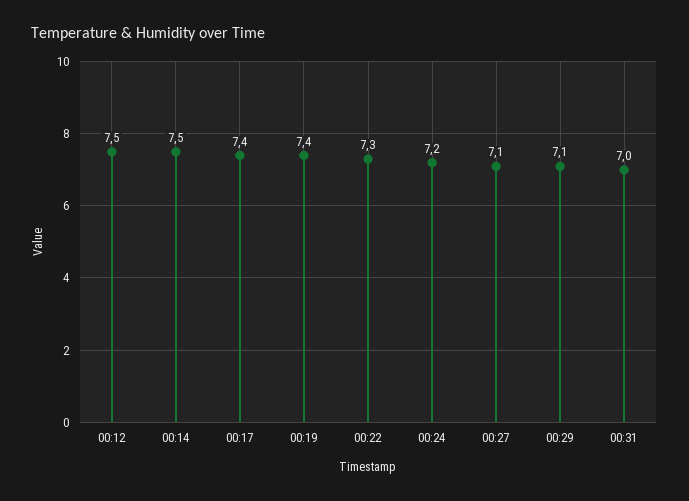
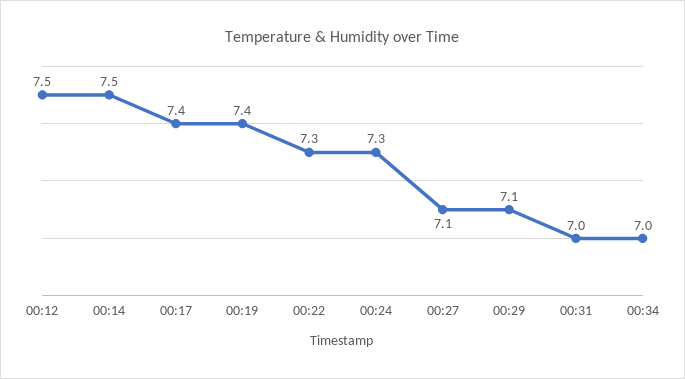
00:24: 7.2 -> 7.3
00:34: none -> 7

